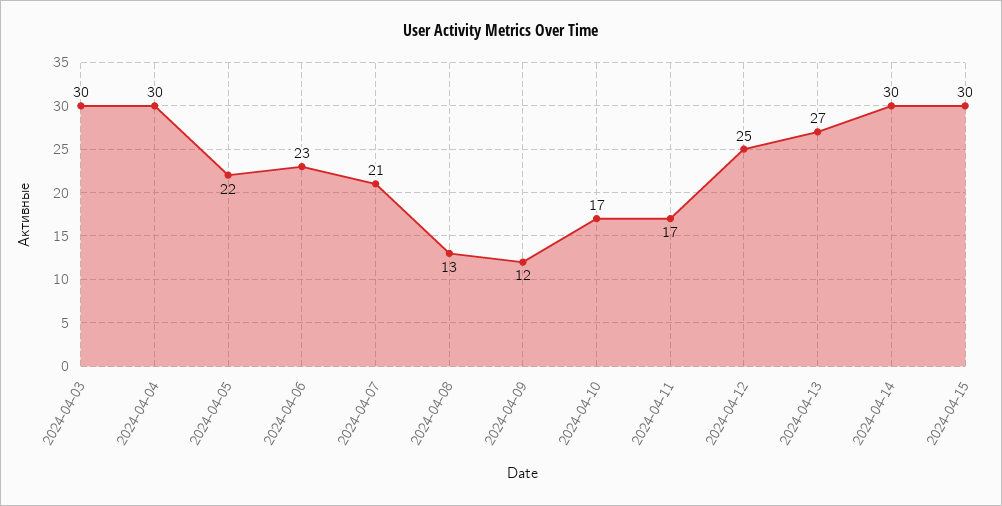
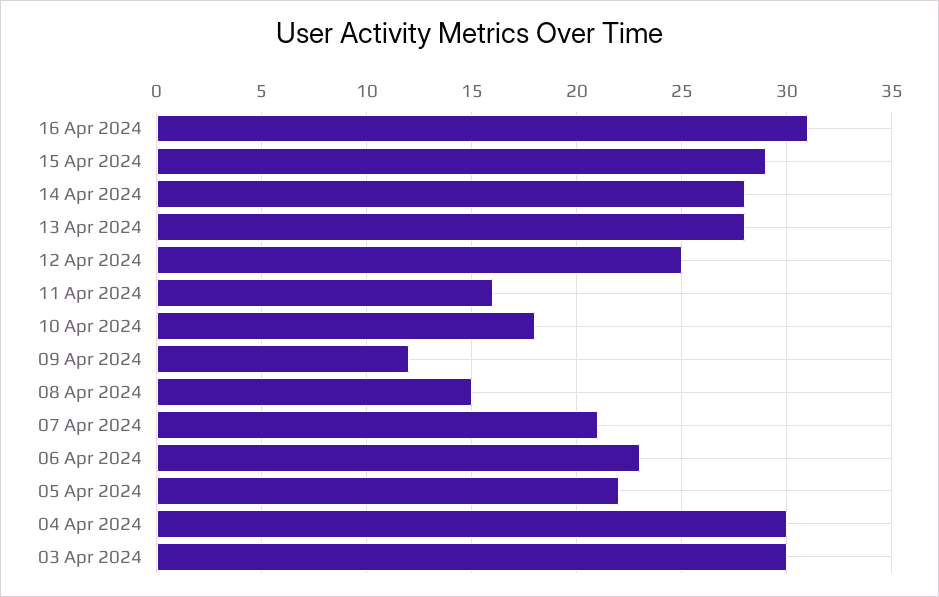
2024-04-08: 13 -> 15
2024-04-10: 17 -> 18
2024-04-11: 17 -> 16
2024-04-13: 27 -> 28
2024-04-14: 30 -> 28
2024-04-15: 30 -> 29
16 Apr 2024: none -> 31

